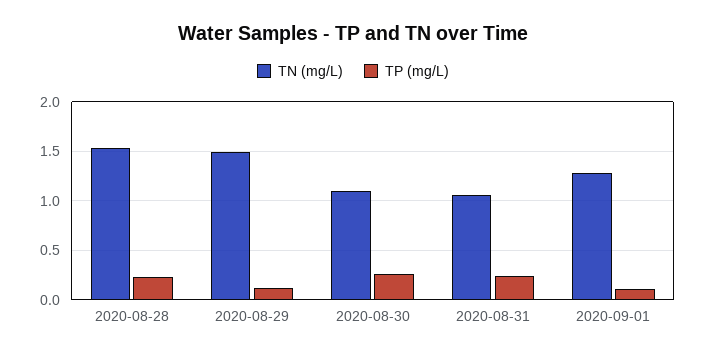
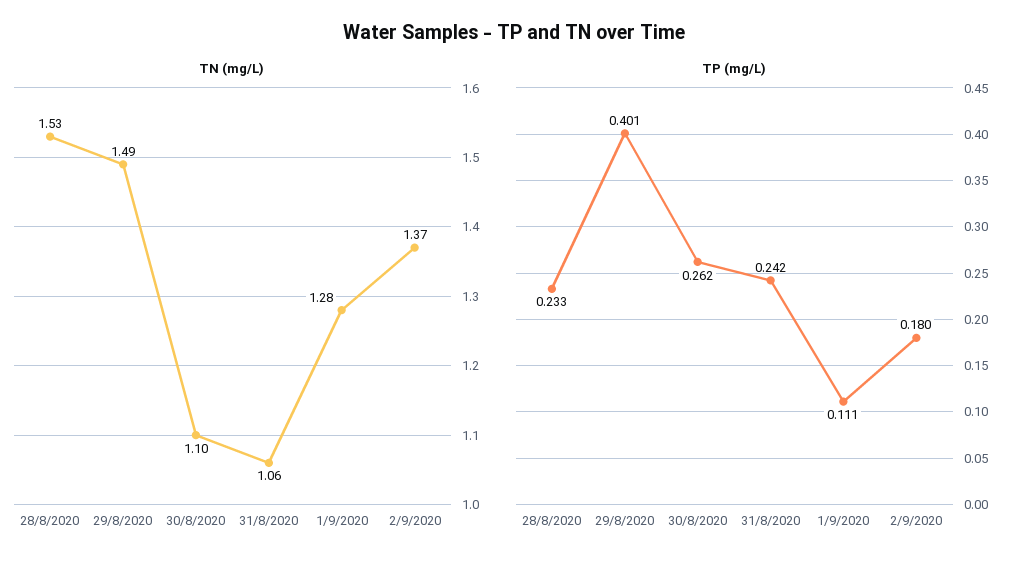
TP (mg/L), 2020-08-29: 0.1 -> 0.401
TN (mg/L), 2/9/2020: none -> 1.37
TP (mg/L), 2/9/2020: none -> 0.18

